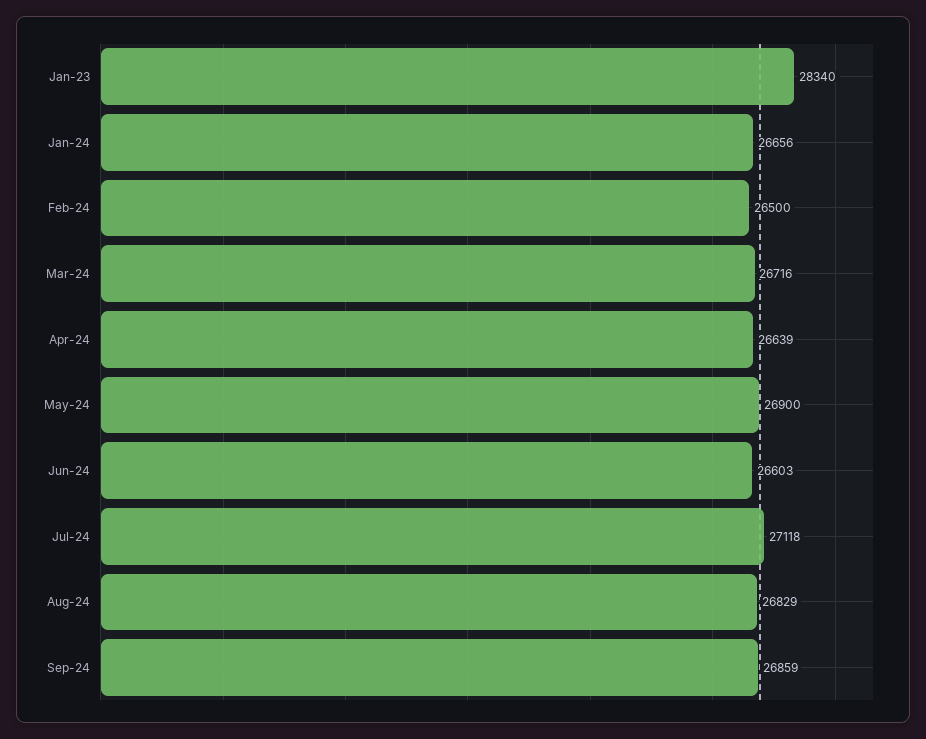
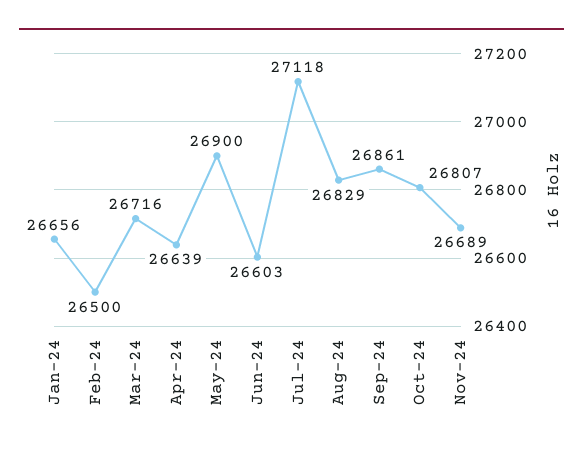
Jan-23: 28340 -> none
Sep-24: 26859 -> 26861
Oct-24: none -> 26807
Nov-24: none -> 26689

